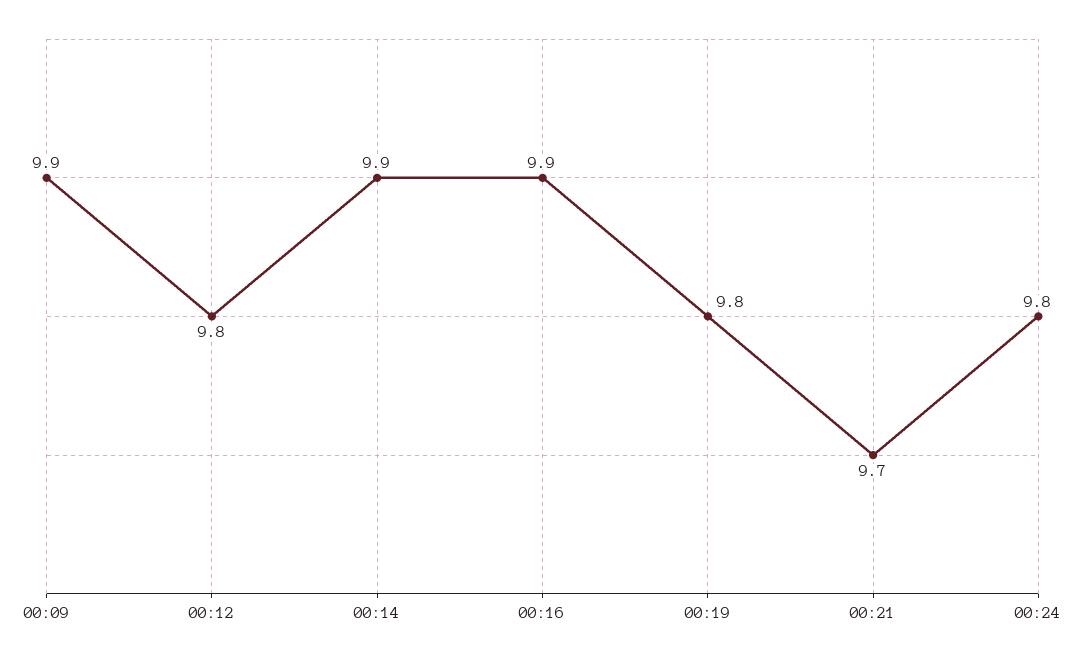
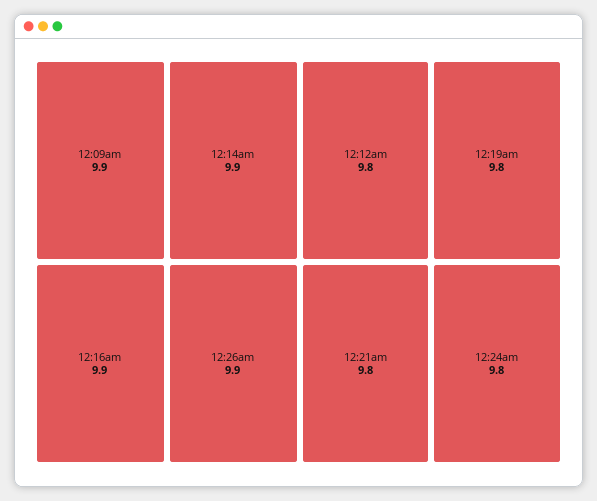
00:21: 9.7 -> 9.8
12:26am: none -> 9.9

